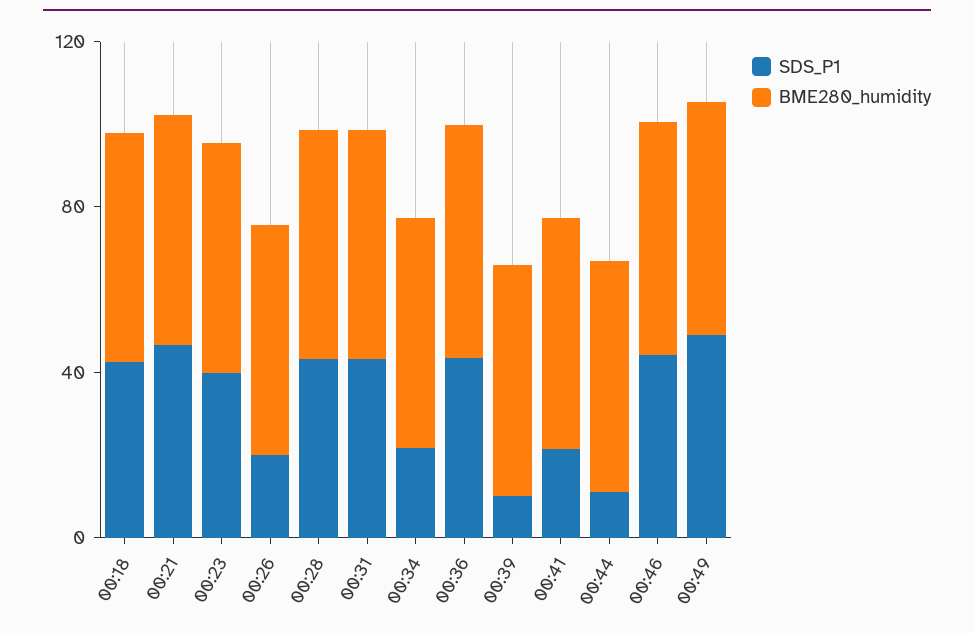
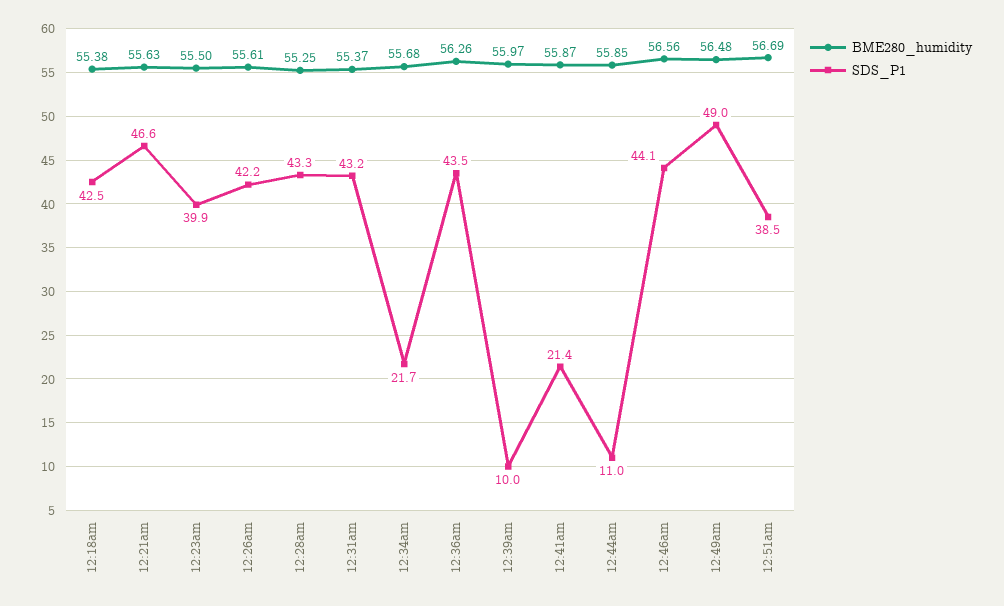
SDS_P1, 00:26: 20 -> 42.2
BME280_humidity, 12:51am: none -> 56.69
SDS_P1, 12:51am: none -> 38.5

